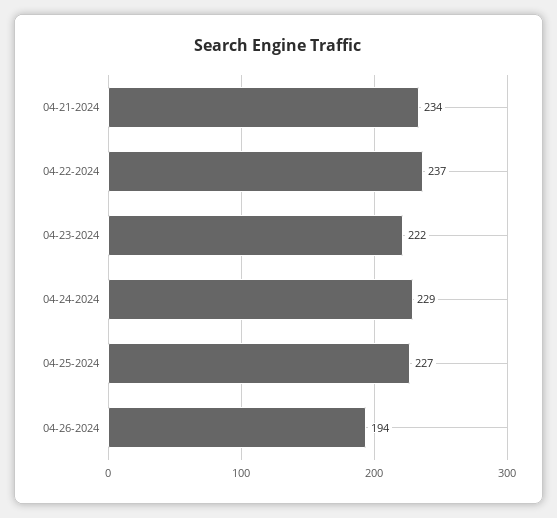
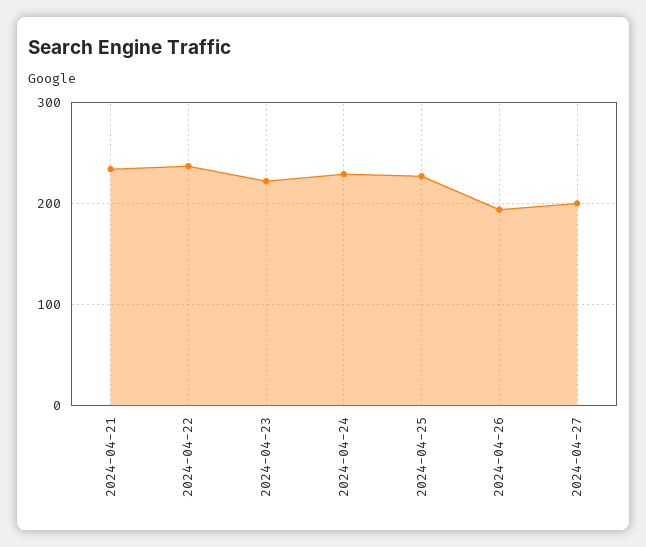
2024-04-27: none -> 200

